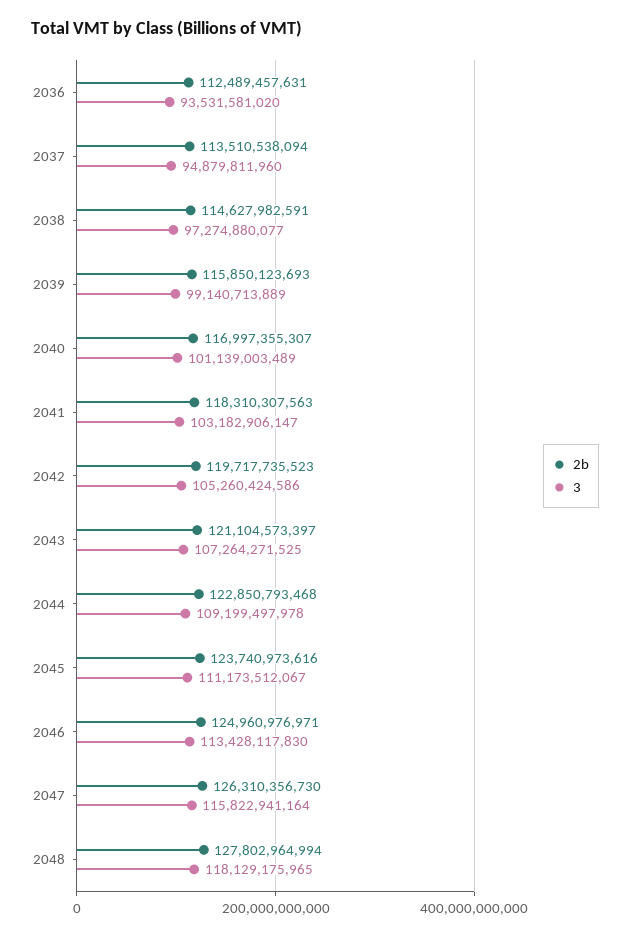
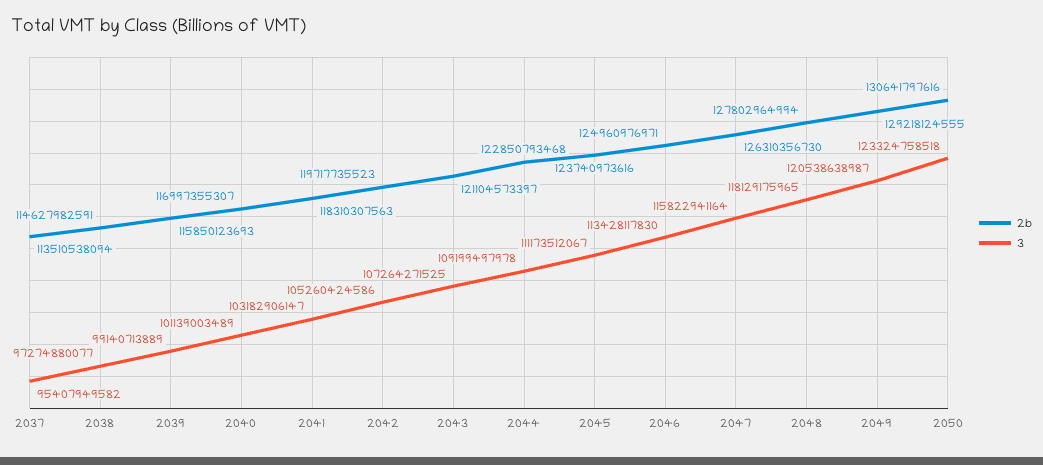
2b, 2036: 112489457631 -> none
3, 2036: 93531581020 -> none
3, 2037: 94879811960 -> 95407949582
2b, 2049: none -> 129218124555
3, 2049: none -> 120538638987
2b, 2050: none -> 130641797616
3, 2050: none -> 123324758518

